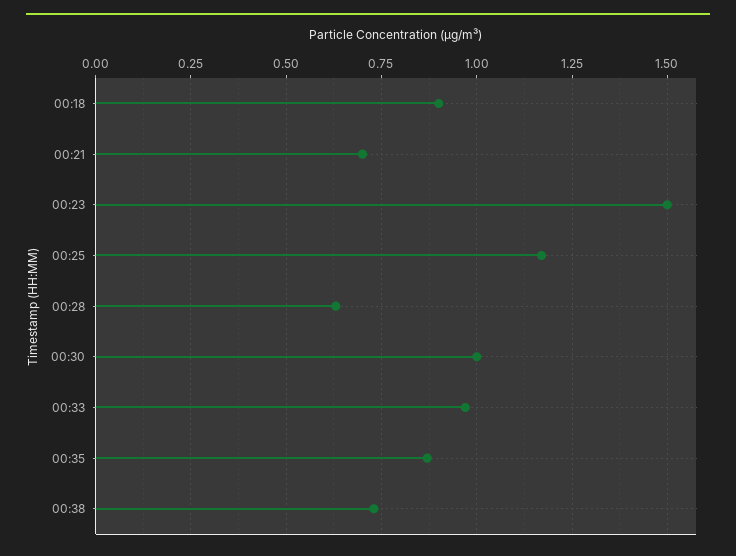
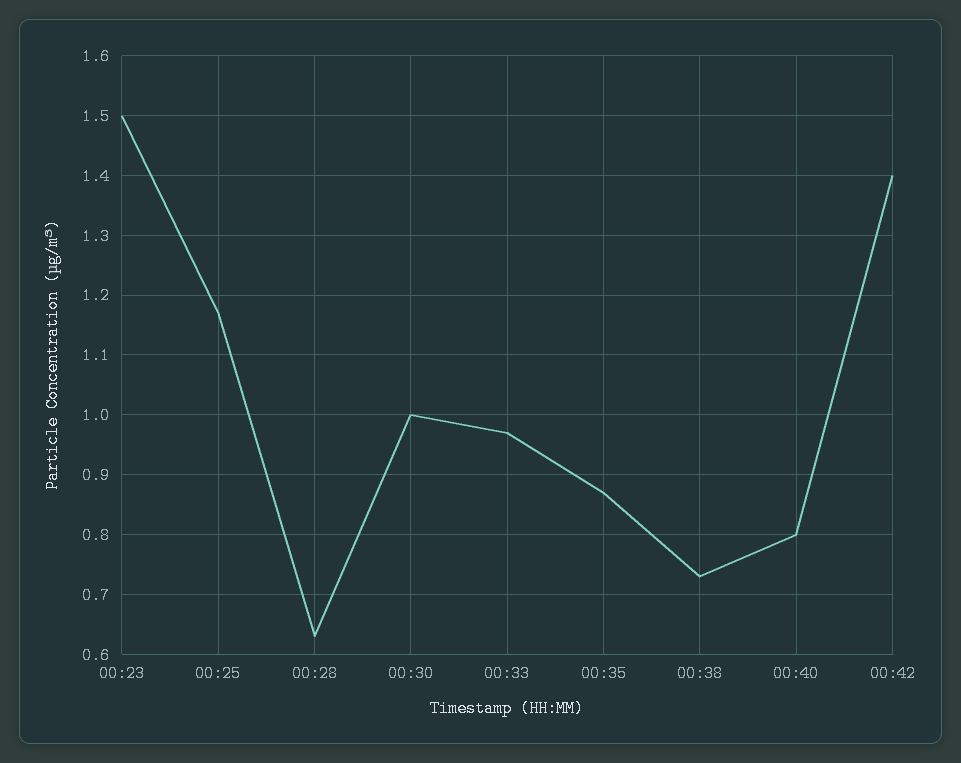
00:18: 0.9 -> none
00:21: 0.7 -> none
00:40: none -> 0.8
00:42: none -> 1.4

